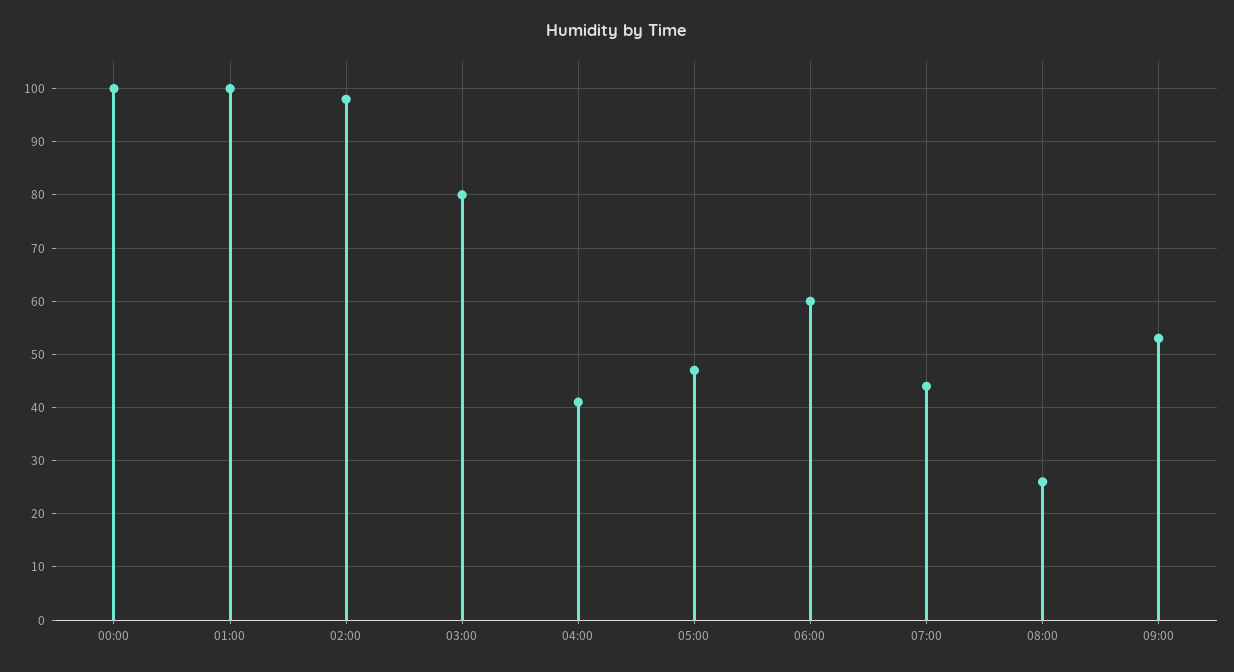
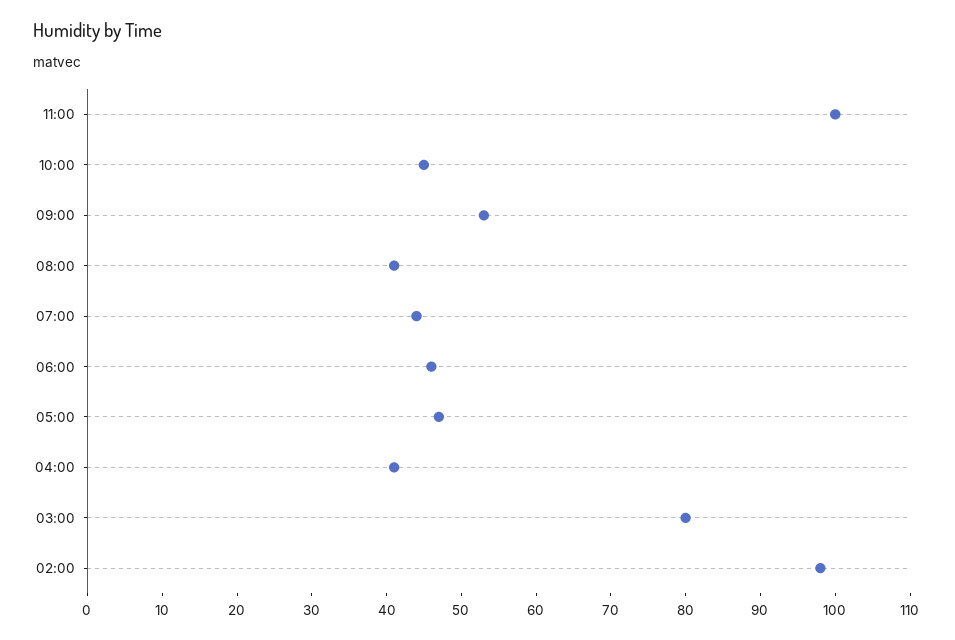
00:00: 100 -> none
01:00: 100 -> none
06:00: 60 -> 45
08:00: 25 -> 40
11:00: none -> 100
10:00: none -> 45

